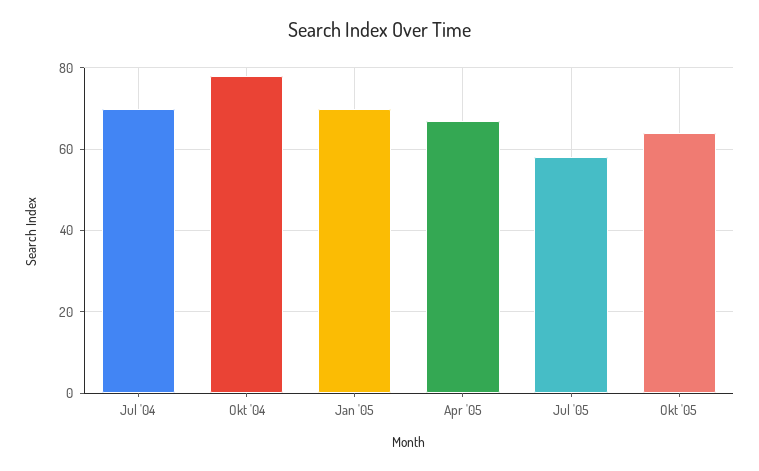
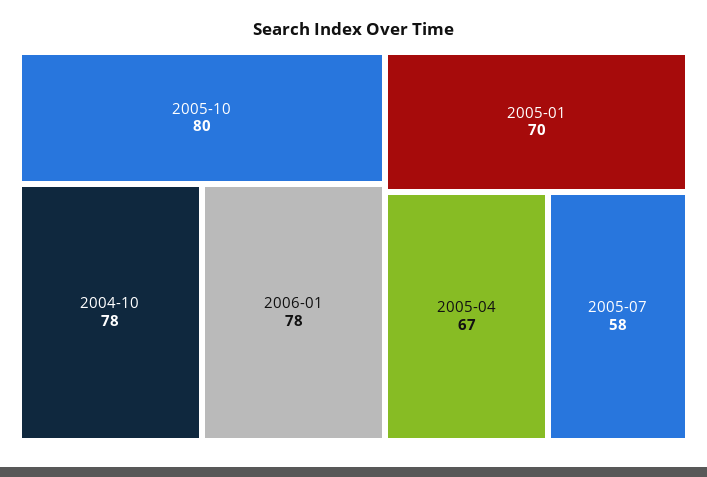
Jul '04: 70 -> none
Okt '05: 65 -> 80
2006-01: none -> 78

